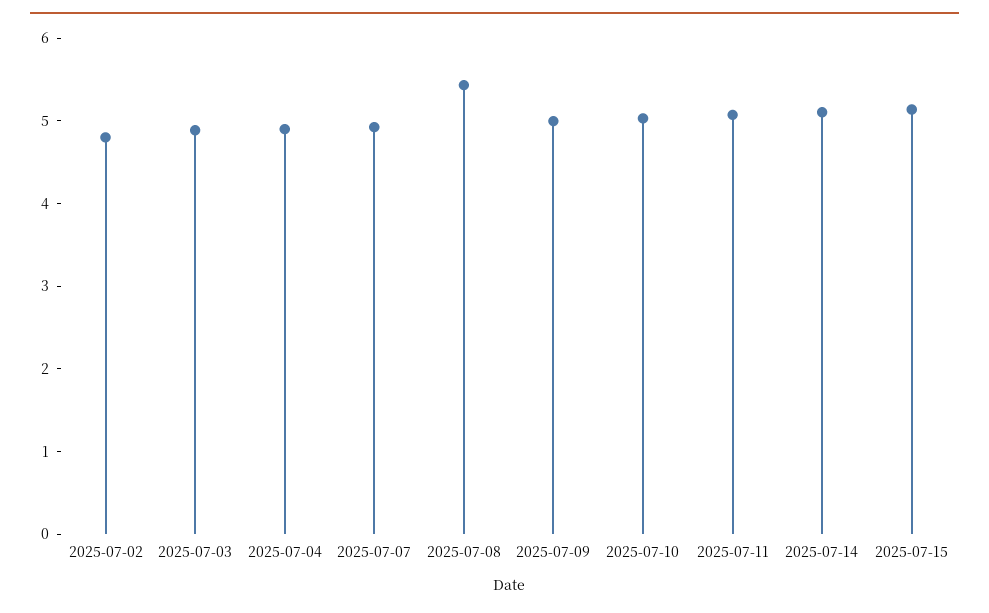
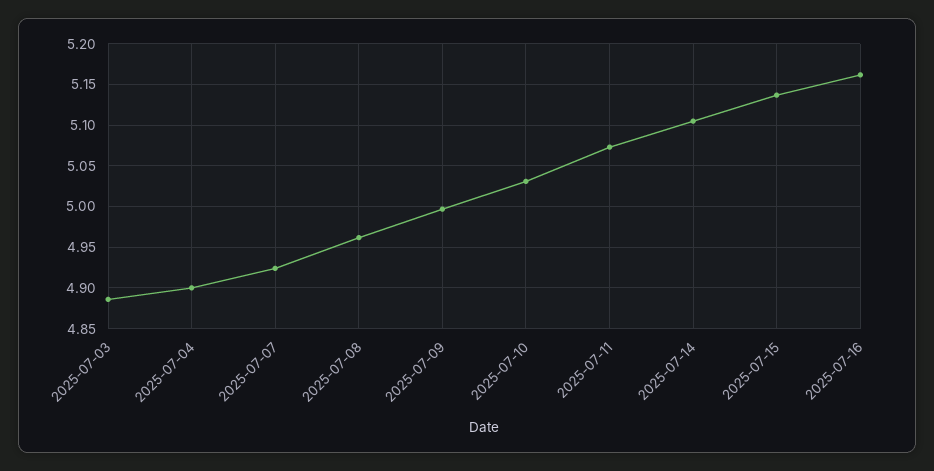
2025-07-02: 4.8 -> none
2025-07-08: 5.4 -> 4.96
2025-07-16: none -> 5.16

